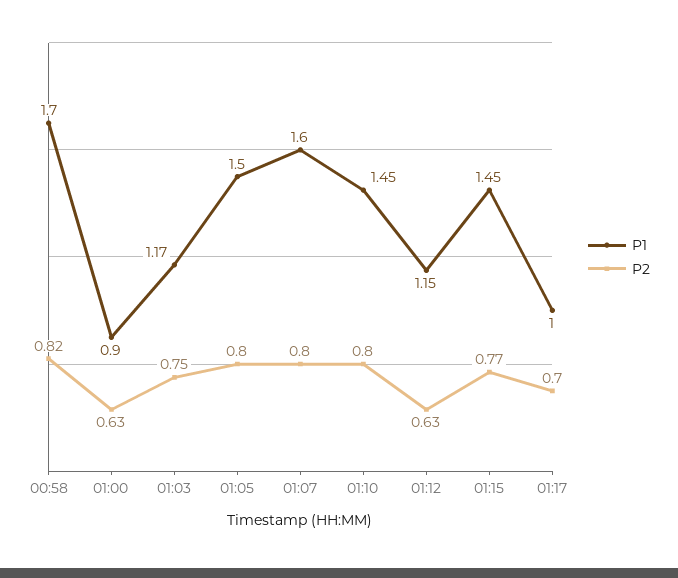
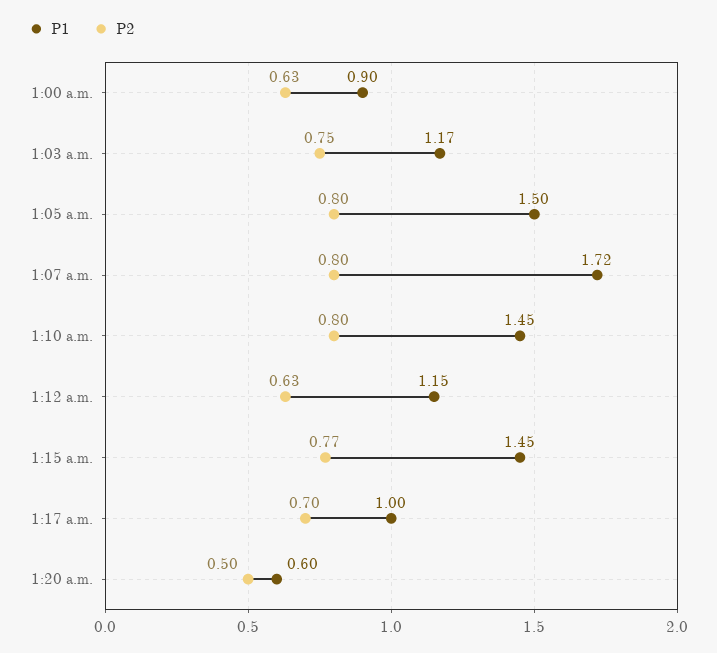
P1, 00:58: 1.7 -> none
P2, 00:58: 0.82 -> none
P1, 01:07: 1.6 -> 1.72
P1, 1:20 a.m.: none -> 0.6
P2, 1:20 a.m.: none -> 0.5

